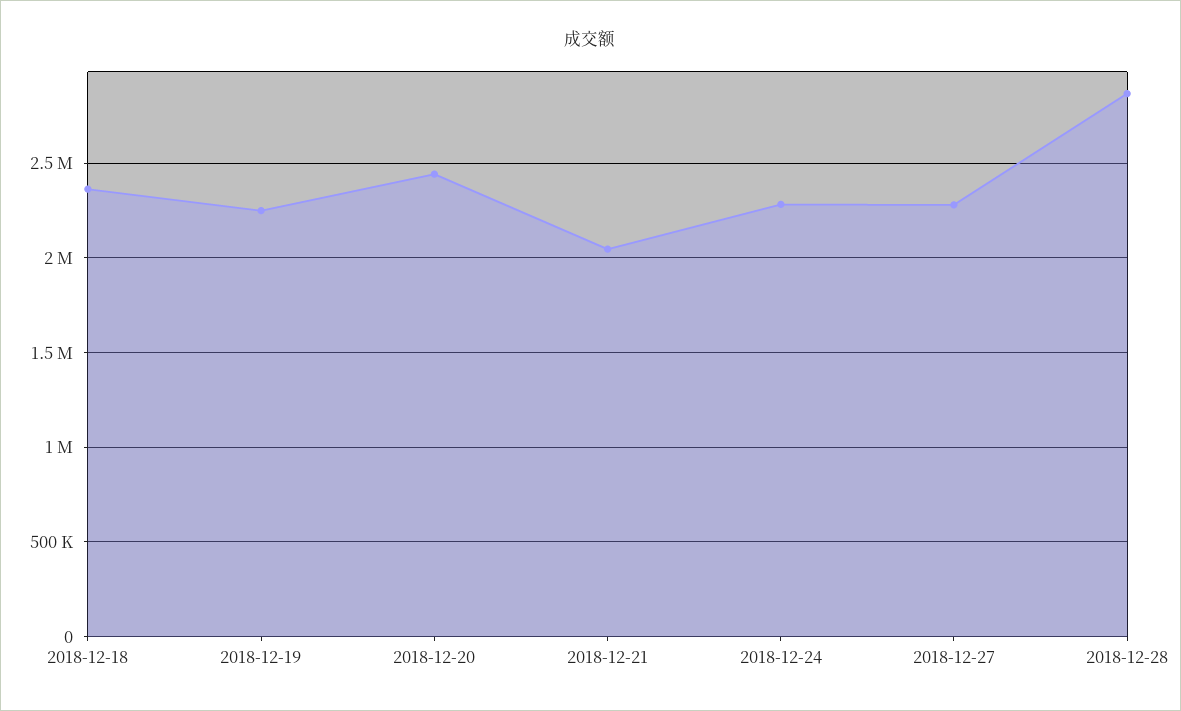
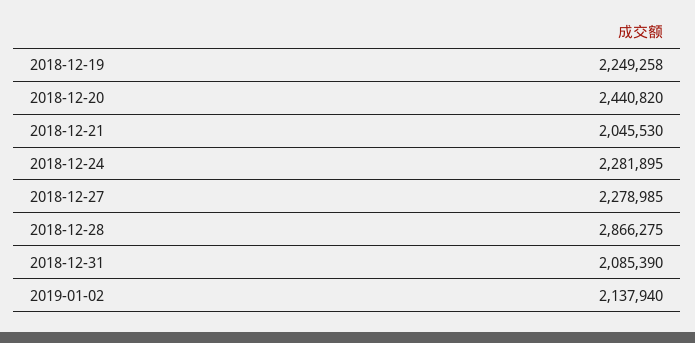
2018-12-18: 2350000 -> none
2018-12-31: none -> 2085390
2019-01-02: none -> 2137940

